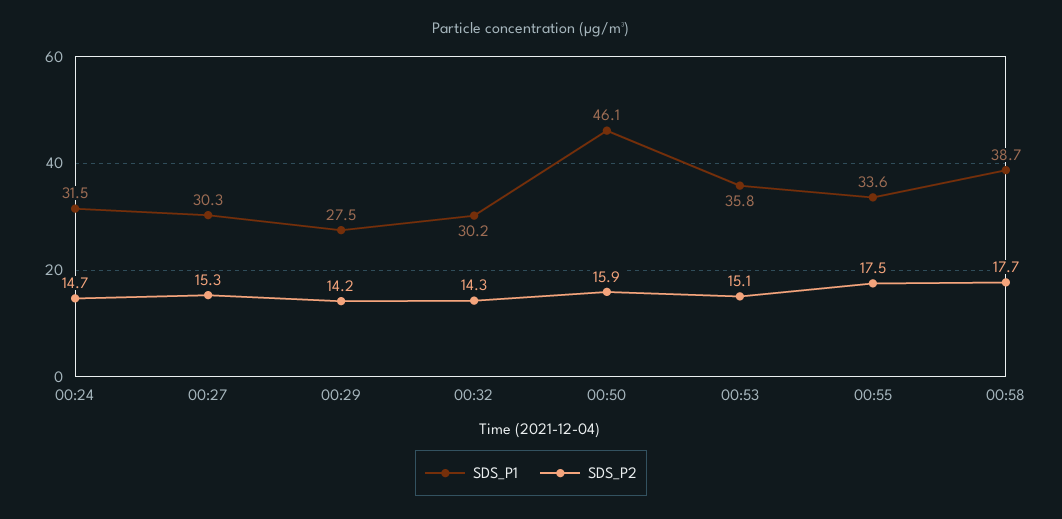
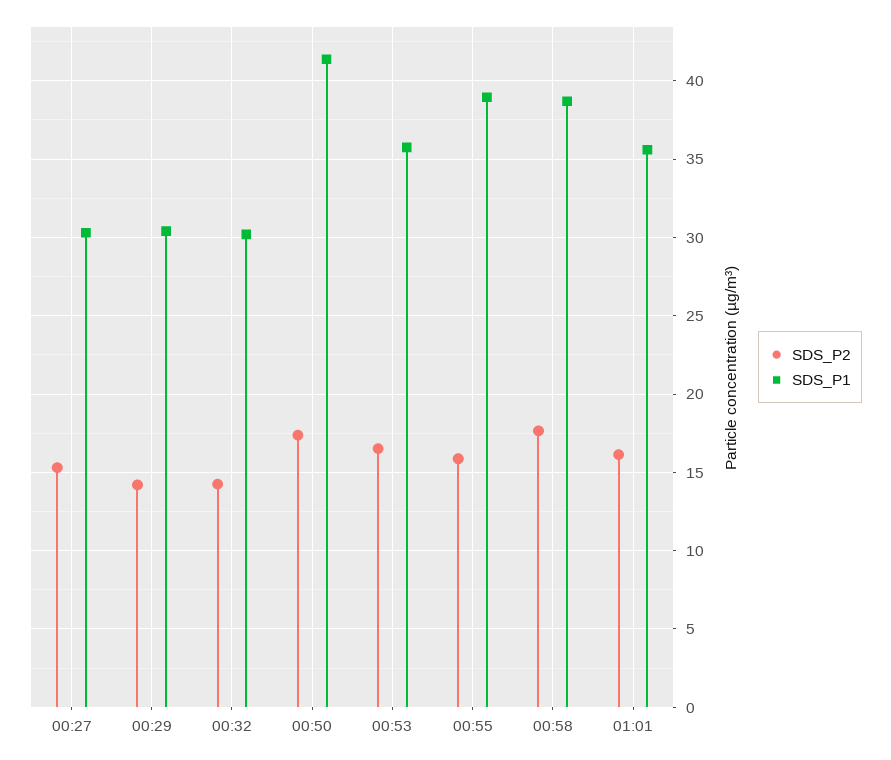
SDS_P1, 00:24: 31.5 -> none
SDS_P2, 00:24: 14.7 -> none
SDS_P1, 00:29: 27.5 -> 30.5
SDS_P1, 00:50: 46.1 -> 41.5
SDS_P2, 00:50: 15.9 -> 17.5
SDS_P2, 00:53: 15.1 -> 16.5
SDS_P1, 00:55: 33.6 -> 39
SDS_P2, 00:55: 17.5 -> 16
SDS_P2, 01:01: none -> 16
SDS_P1, 01:01: none -> 35.5

